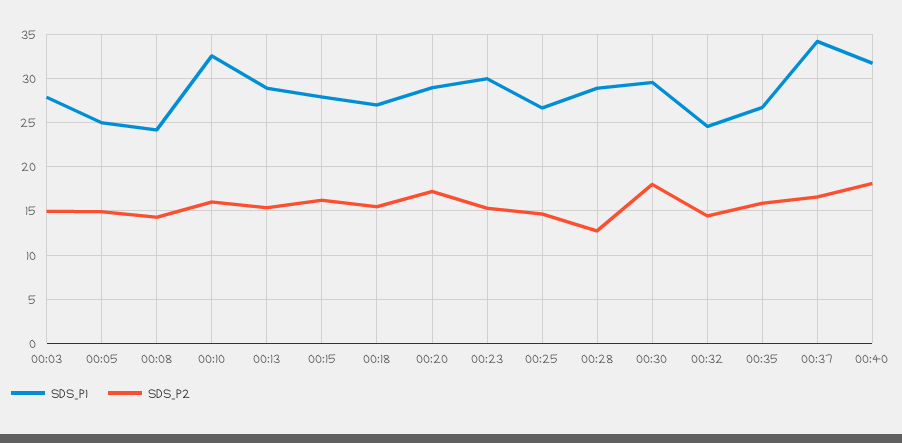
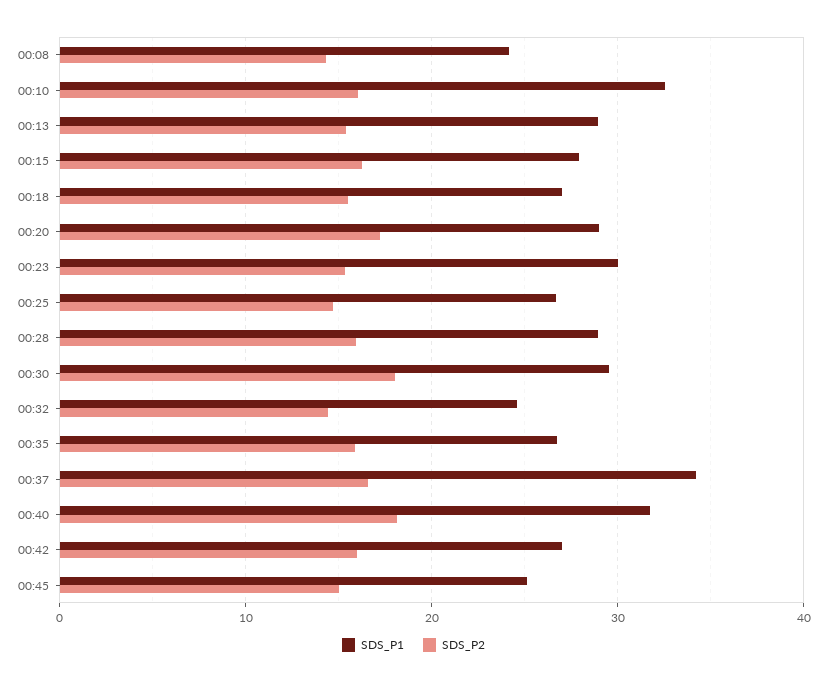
SDS_P1, 00:03: 28 -> none
SDS_P2, 00:03: 15 -> none
SDS_P1, 00:05: 25 -> none
SDS_P2, 00:05: 15 -> none
SDS_P2, 00:28: 13 -> 16
SDS_P1, 00:42: none -> 27
SDS_P2, 00:42: none -> 16
SDS_P1, 00:45: none -> 25
SDS_P2, 00:45: none -> 15

